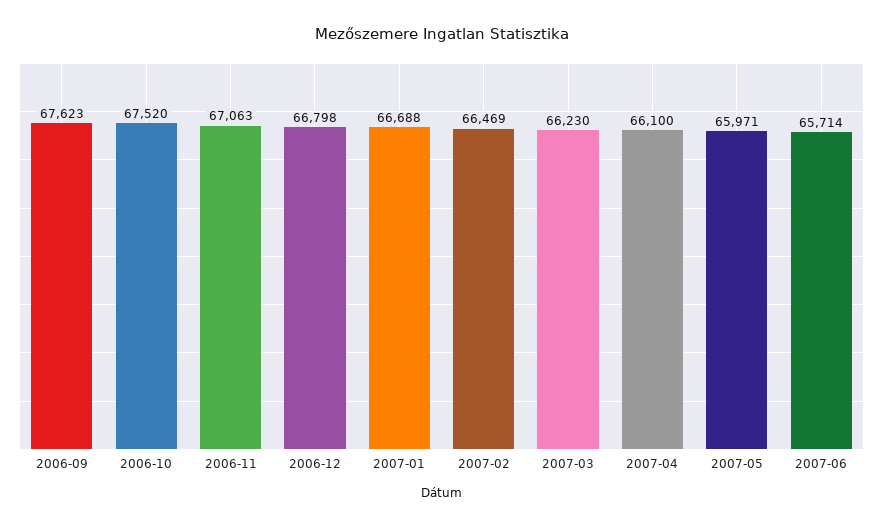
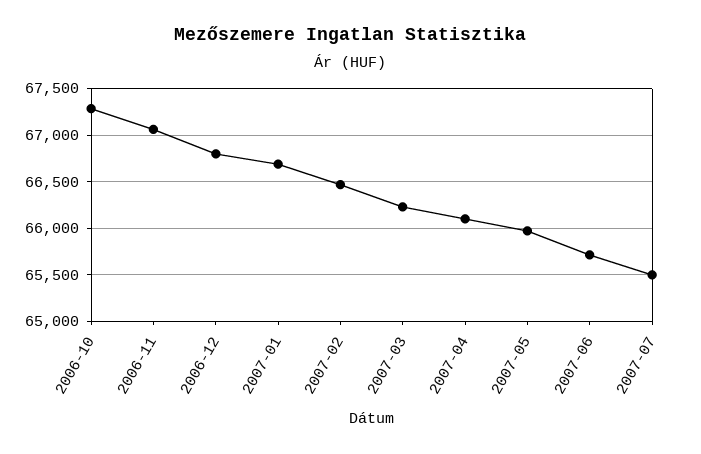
2006-09: 67623 -> none
2006-10: 67520 -> 67300
2007-07: none -> 65500

